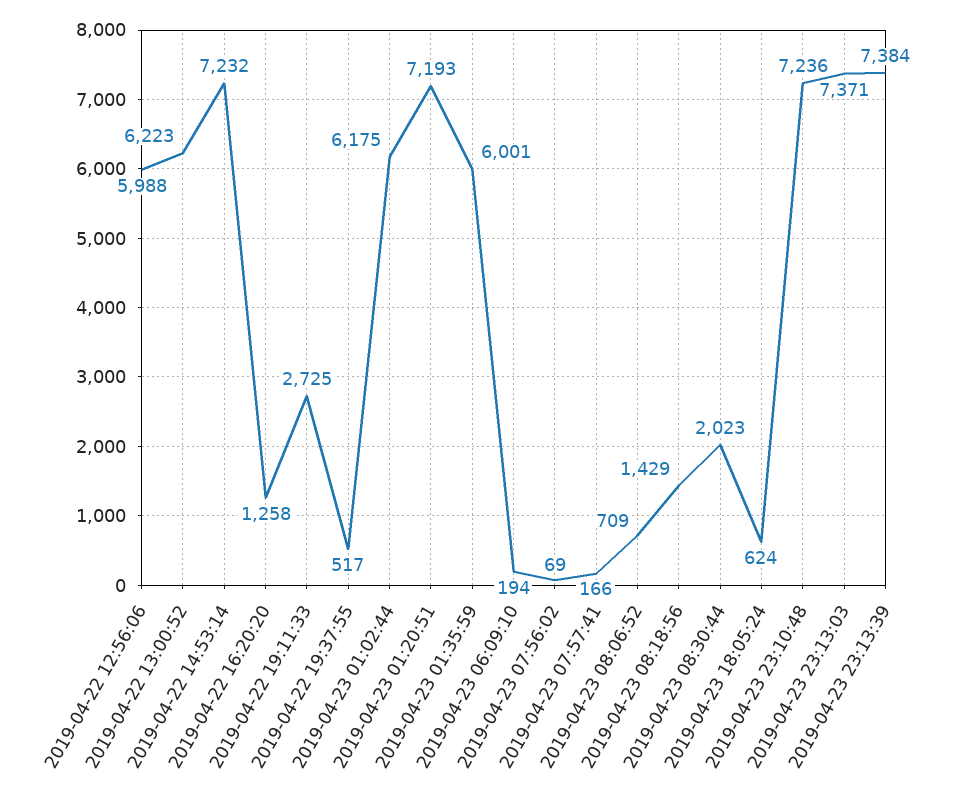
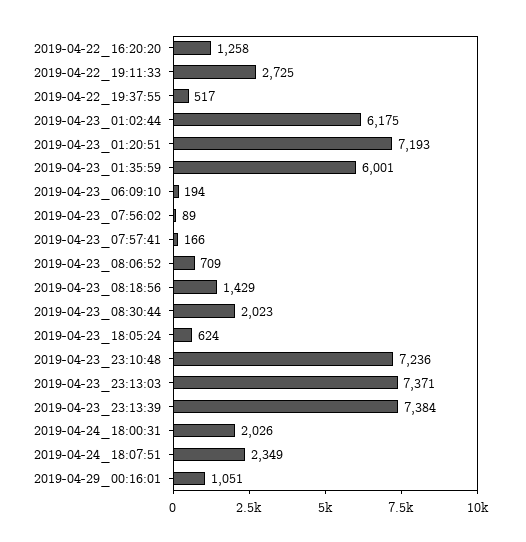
2019-04-22 12:56:06: 5988 -> none
2019-04-22 13:00:52: 6223 -> none
2019-04-22 14:53:14: 7232 -> none
2019-04-23 07:56:02: 69 -> 89
2019-04-24_18:00:31: none -> 2026
2019-04-24_18:07:51: none -> 2349
2019-04-29_00:16:01: none -> 1051

